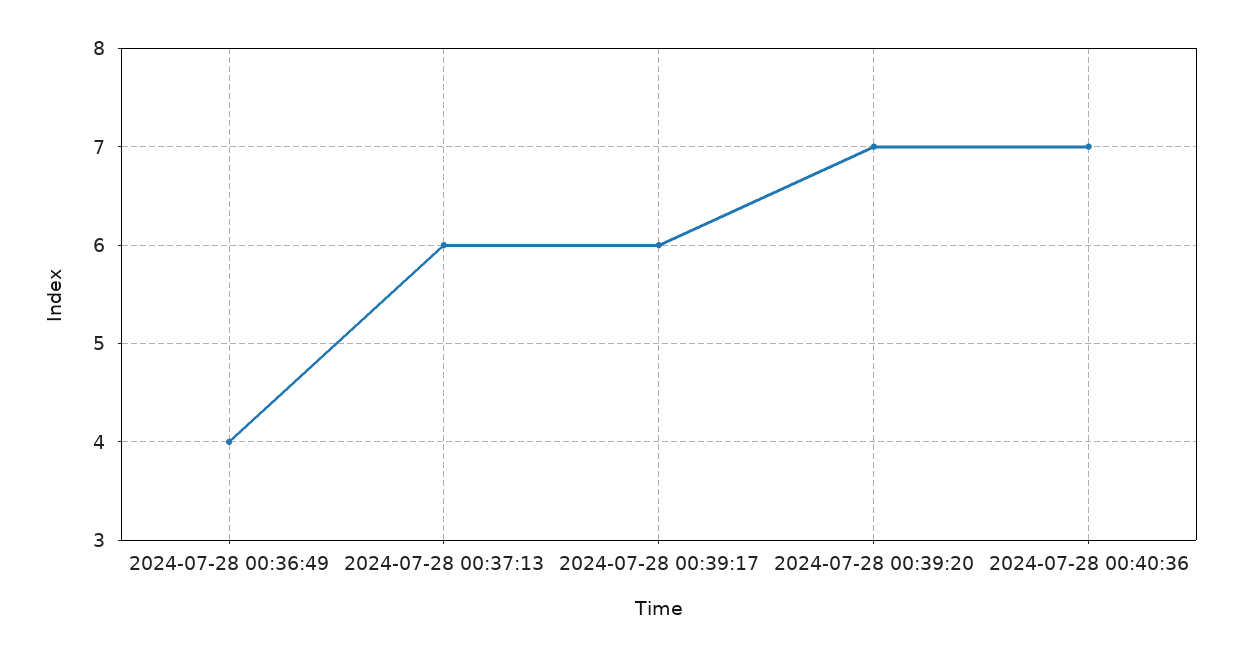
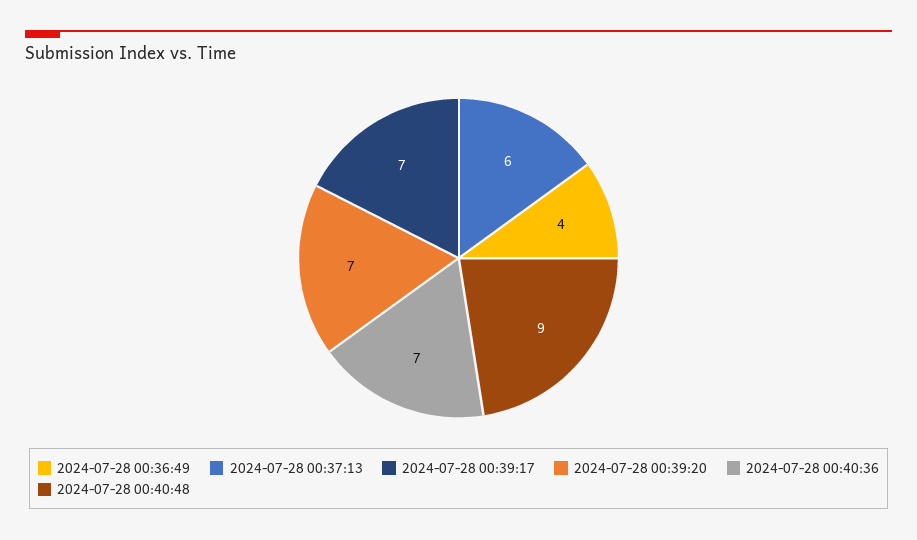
2024-07-28 00:39:17: 6 -> 7
2024-07-28 00:40:48: none -> 9

